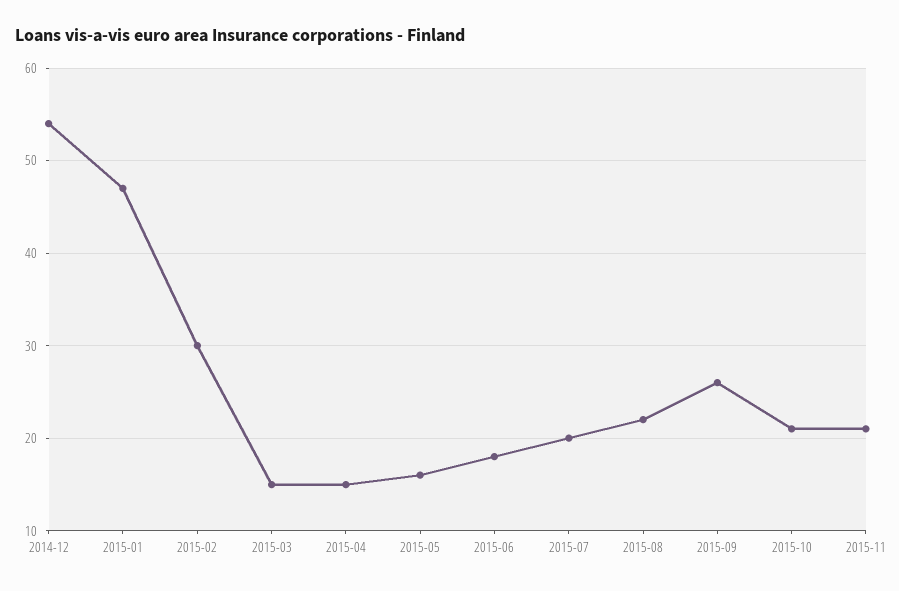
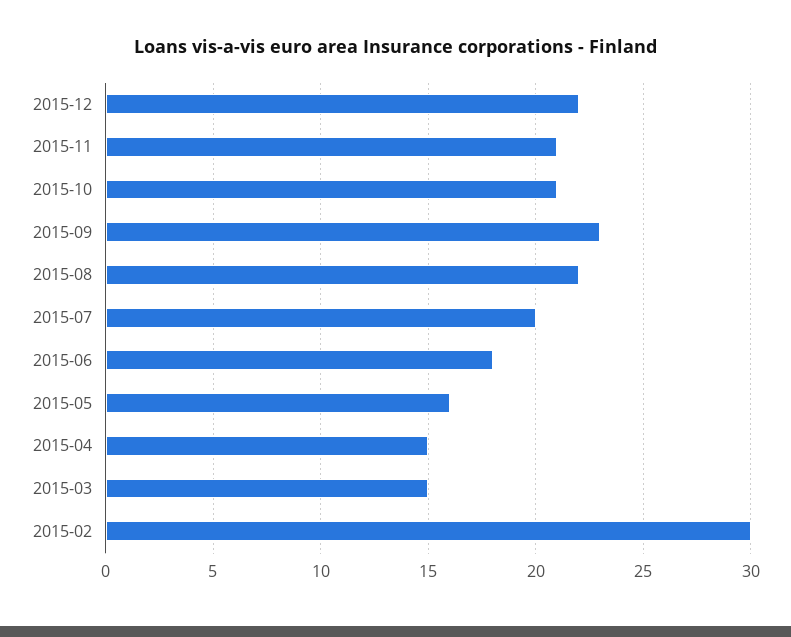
2014-12: 54 -> none
2015-01: 47 -> none
2015-09: 26 -> 23
2015-12: none -> 22

